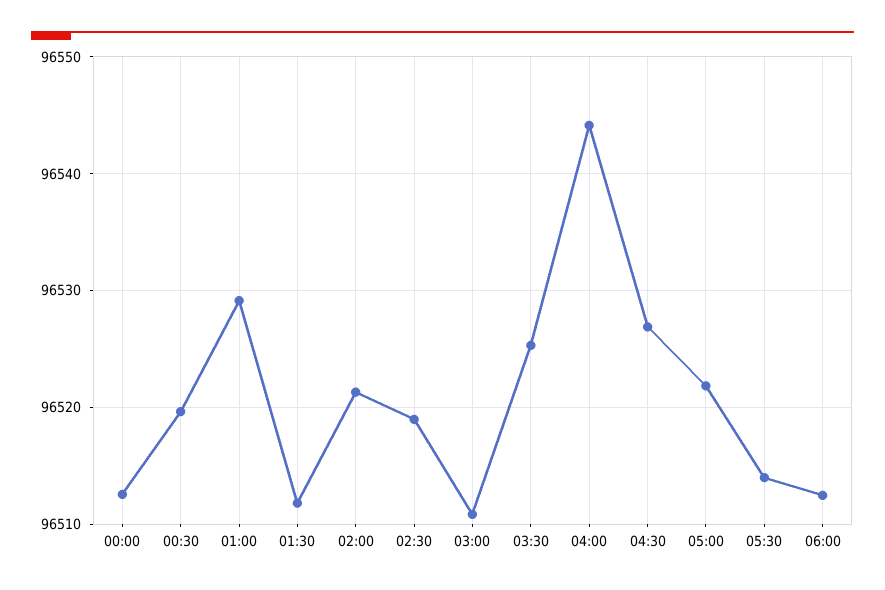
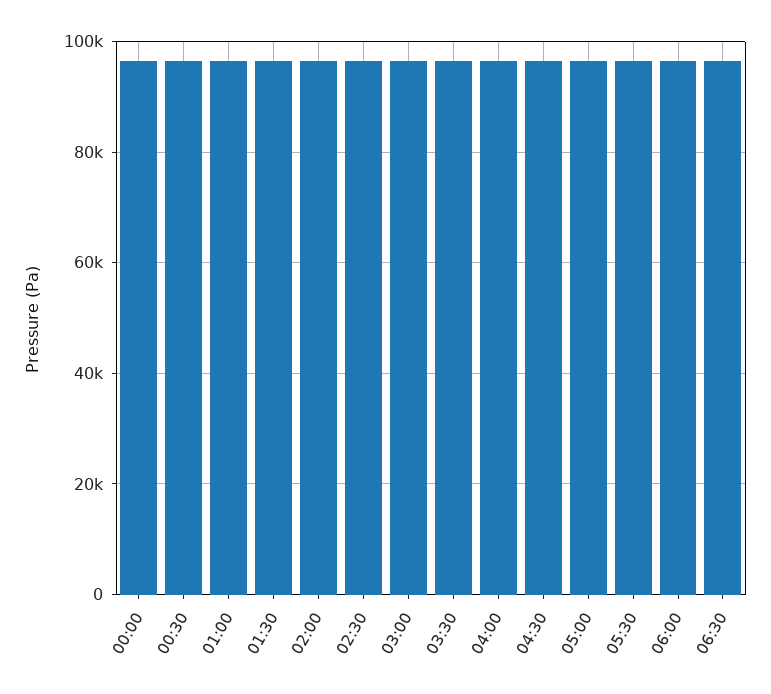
06:30: none -> 96000

